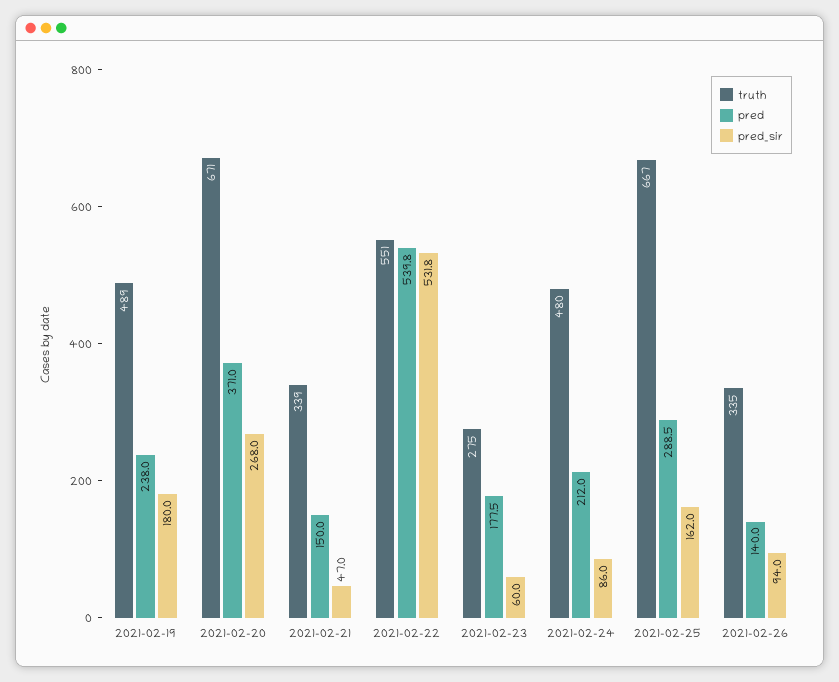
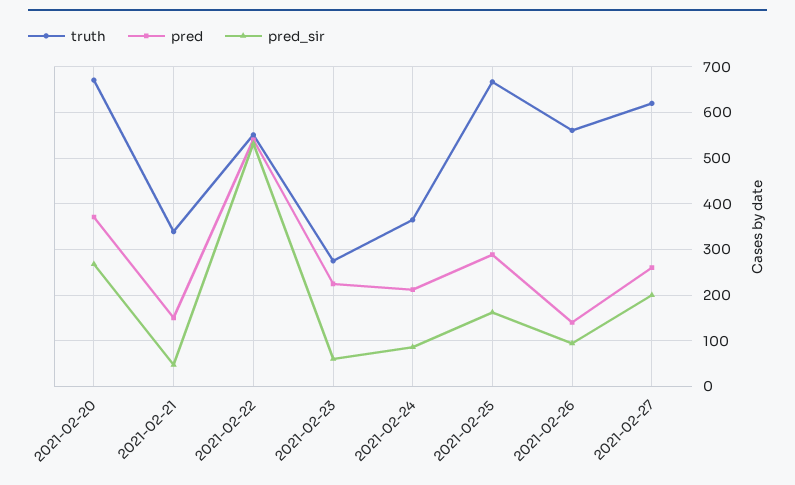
truth, 2021-02-19: 489 -> none
pred, 2021-02-19: 238 -> none
pred_sir, 2021-02-19: 180 -> none
pred, 2021-02-23: 177.5 -> 220
truth, 2021-02-24: 480 -> 360
truth, 2021-02-26: 335 -> 560
truth, 2021-02-27: none -> 620
pred, 2021-02-27: none -> 260
pred_sir, 2021-02-27: none -> 200

